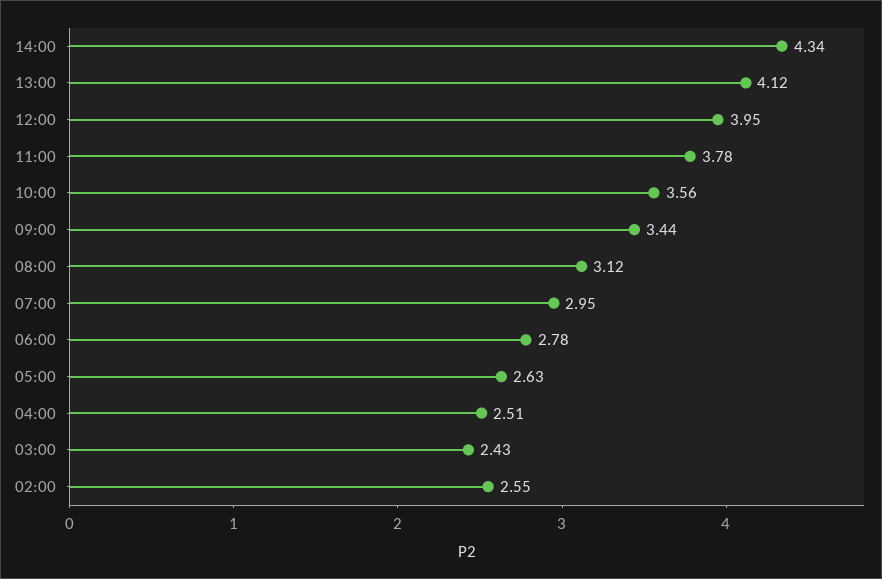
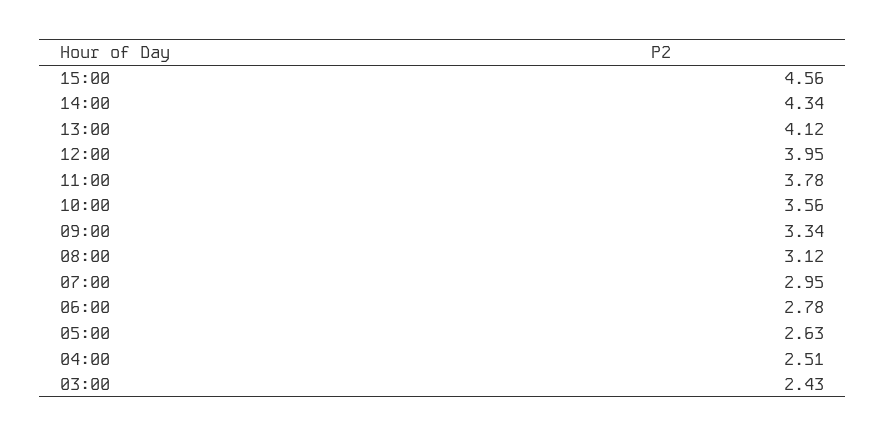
09:00: 3.44 -> 3.34
02:00: 2.55 -> none
15:00: none -> 4.56

